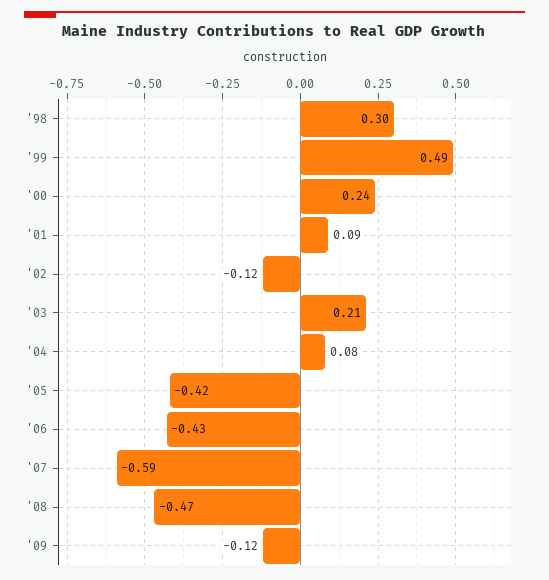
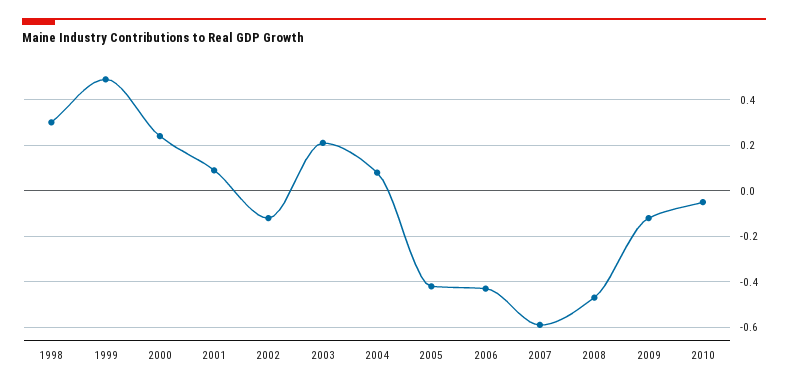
2010: none -> -0.05

